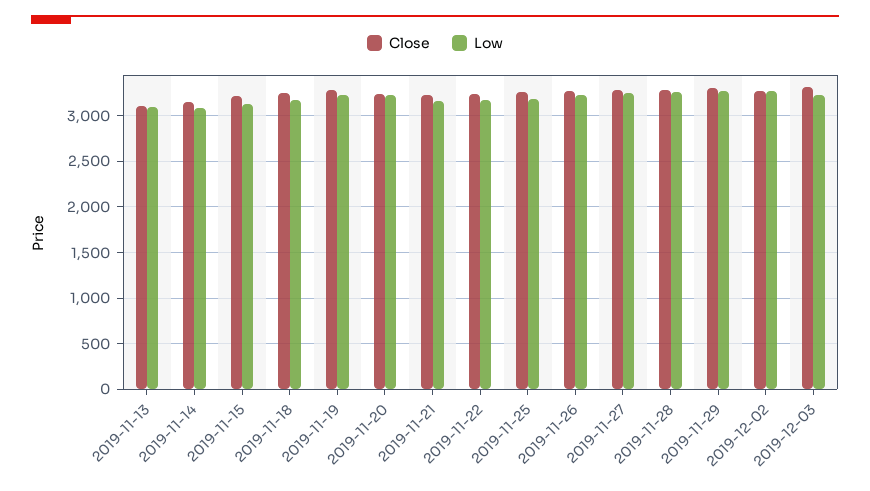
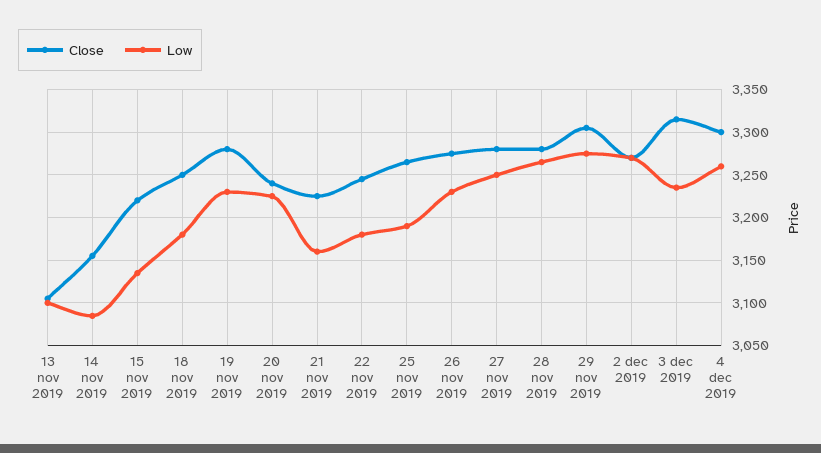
Close, 4 dec 2019: none -> 3300
Low, 4 dec 2019: none -> 3260

